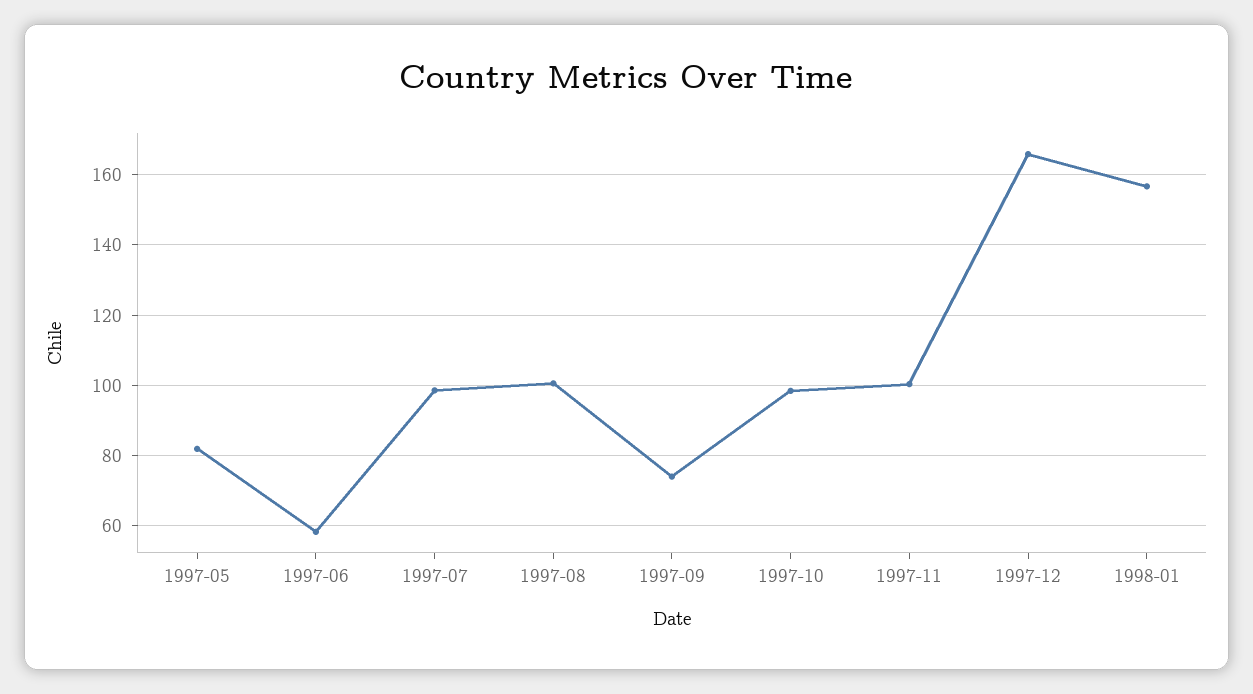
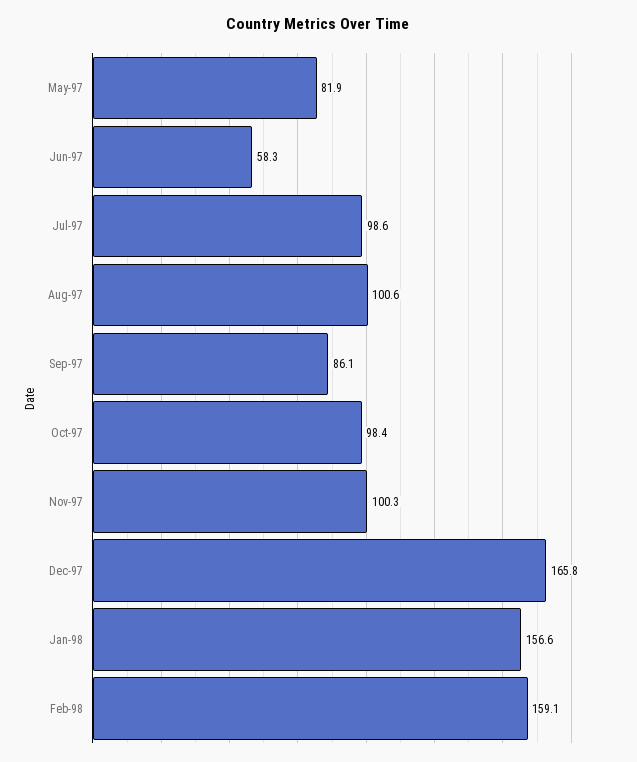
1997-09: 74 -> 86.1
Feb-98: none -> 159.1

